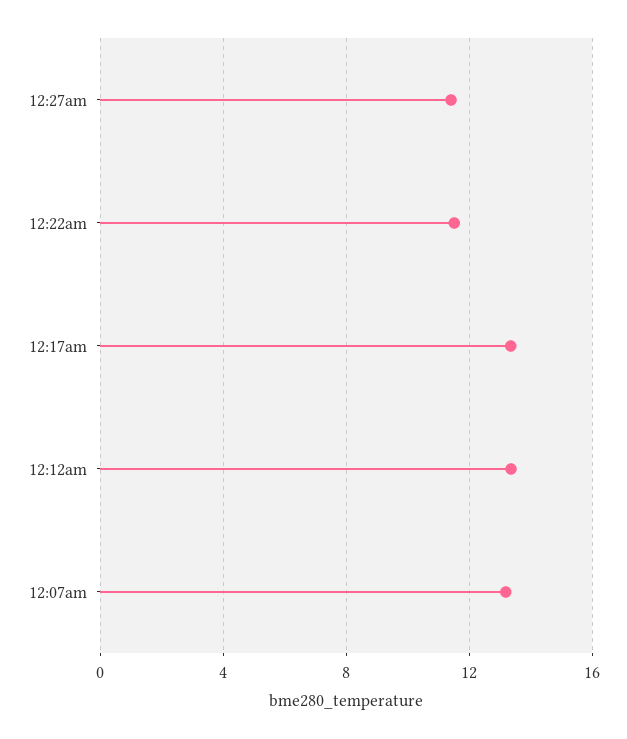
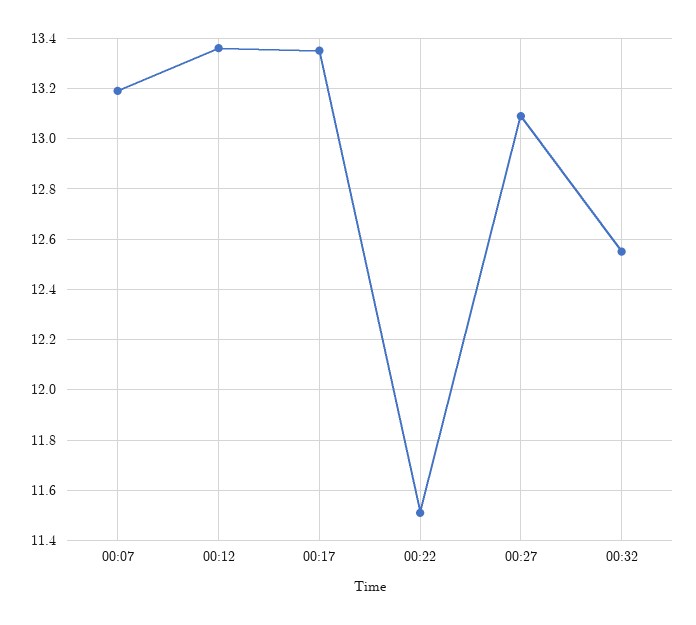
12:27am: 11.5 -> 13.1
00:32: none -> 12.55

